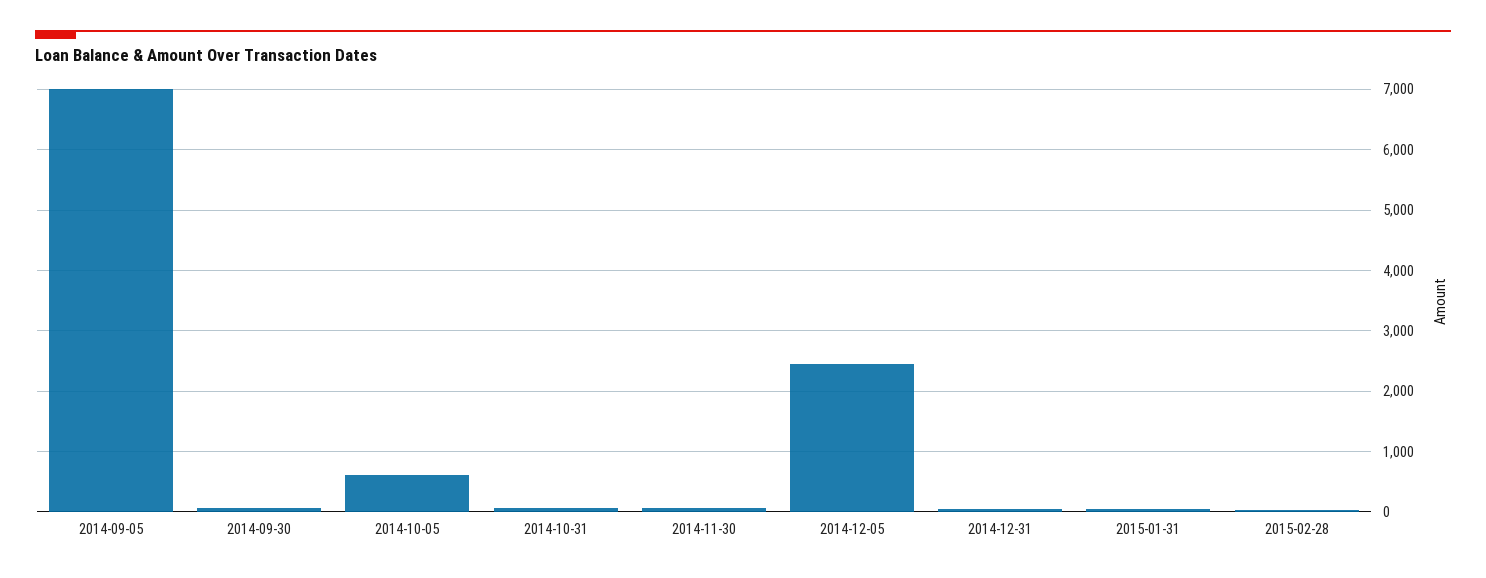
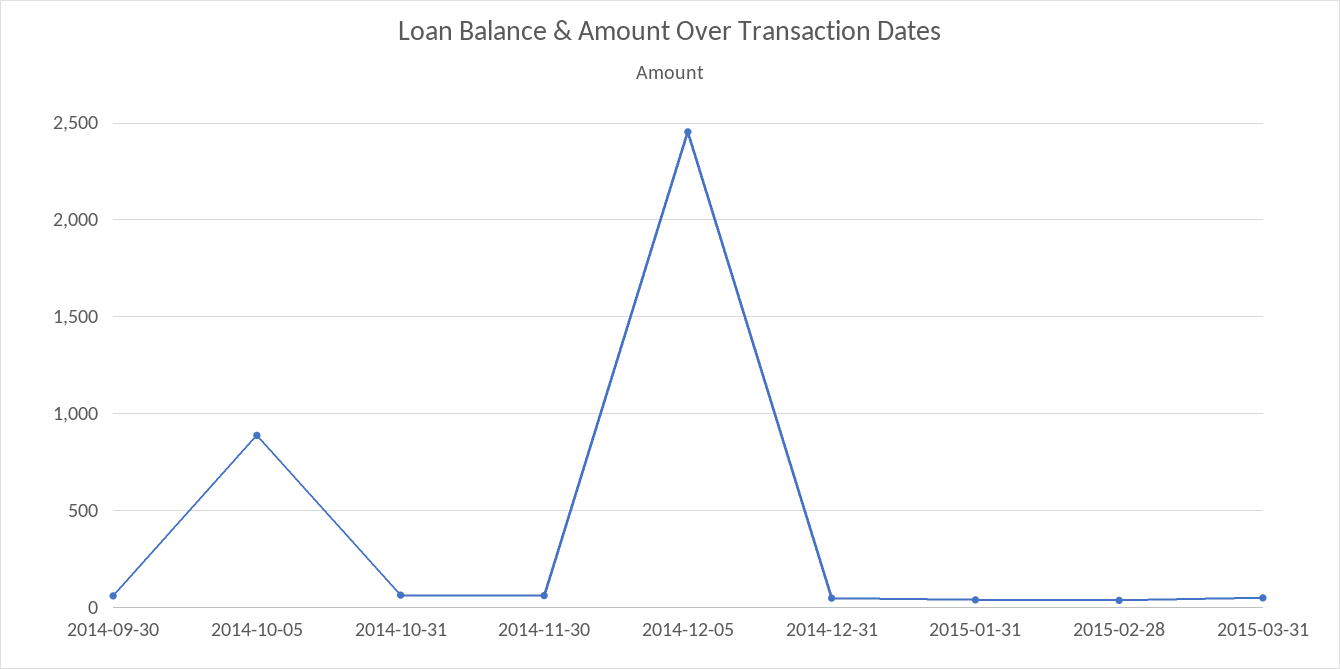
2014-09-05: 7000 -> none
2014-10-05: 600 -> 900
2015-03-31: none -> 50

